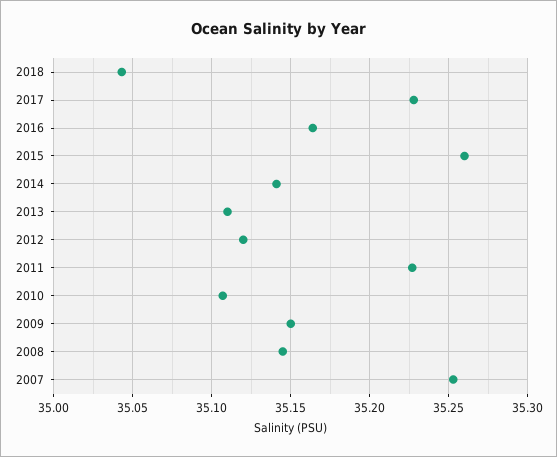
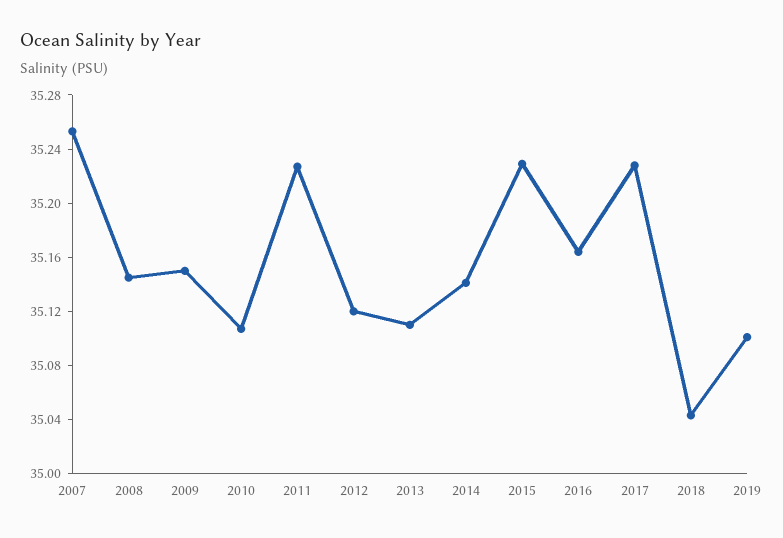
2015: 35.26 -> 35.23
2019: none -> 35.1

